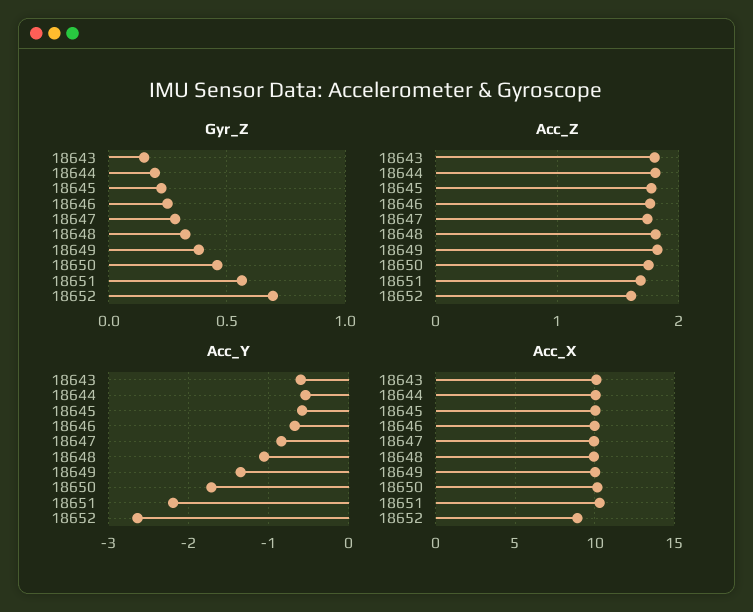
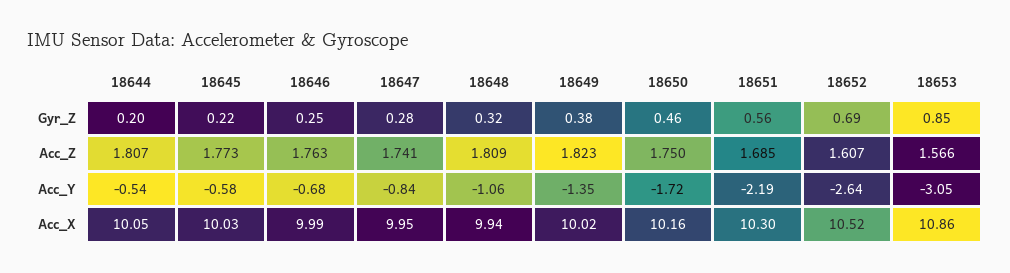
Gyr_Z, 18643: 0.15 -> none
Acc_Z, 18643: 1.8 -> none
Acc_Y, 18643: -0.6 -> none
Acc_X, 18643: 10 -> none
Acc_X, 18652: 9 -> 10.52
Gyr_Z, 18653: none -> 0.85
Acc_Z, 18653: none -> 1.566
Acc_Y, 18653: none -> -3.05
Acc_X, 18653: none -> 10.86

